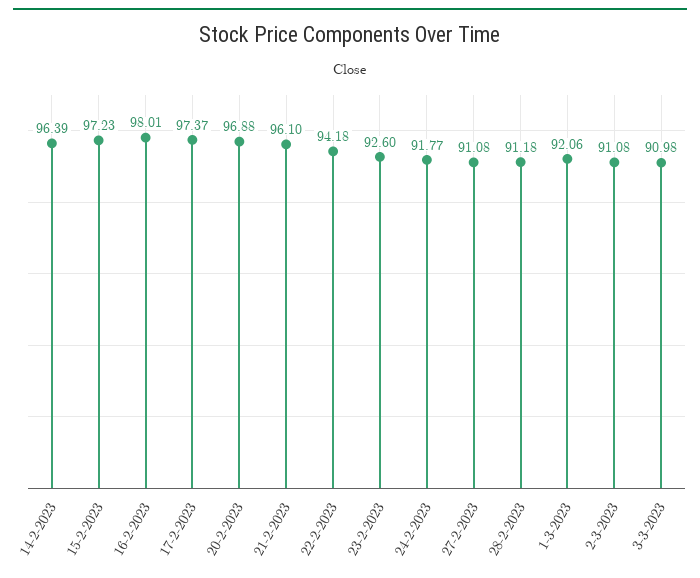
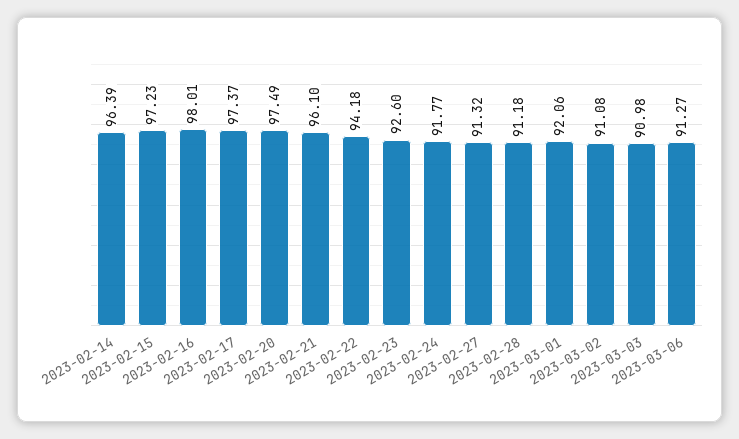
20-2-2023: 96.88 -> 97.49
27-2-2023: 91.08 -> 91.32
2023-03-06: none -> 91.27

